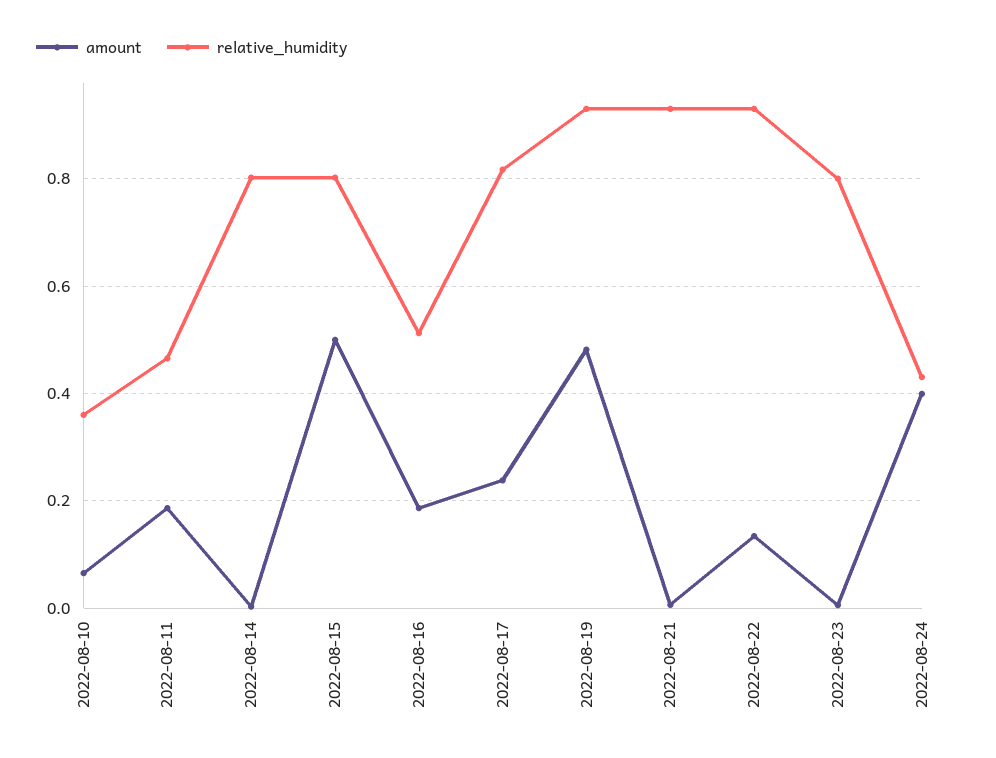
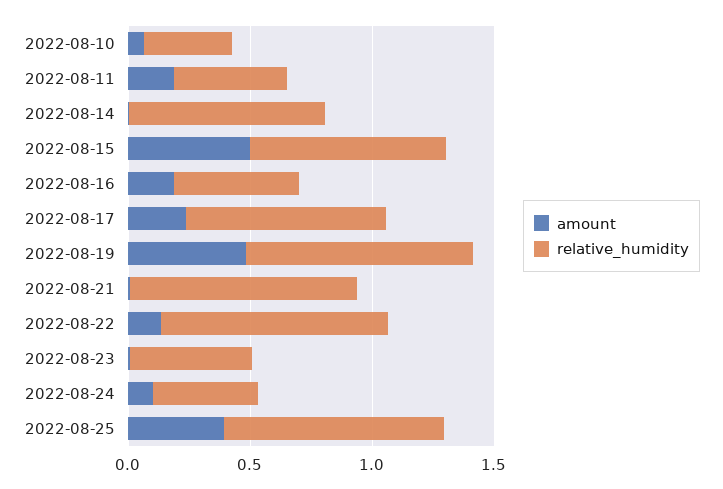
relative_humidity, 2022-08-23: 0.8 -> 0.5
amount, 2022-08-24: 0.4 -> 0.1
amount, 2022-08-25: none -> 0.4
relative_humidity, 2022-08-25: none -> 0.9

